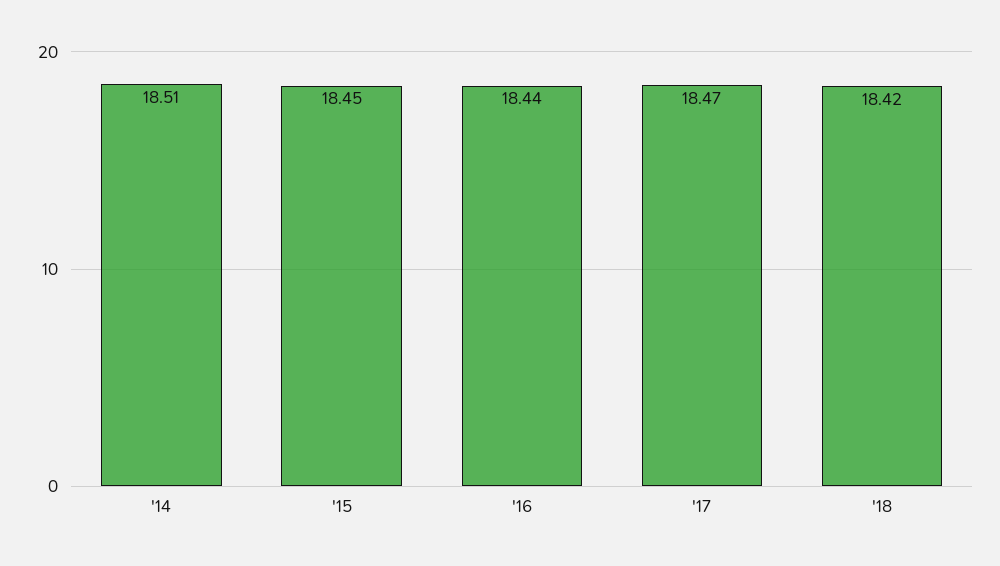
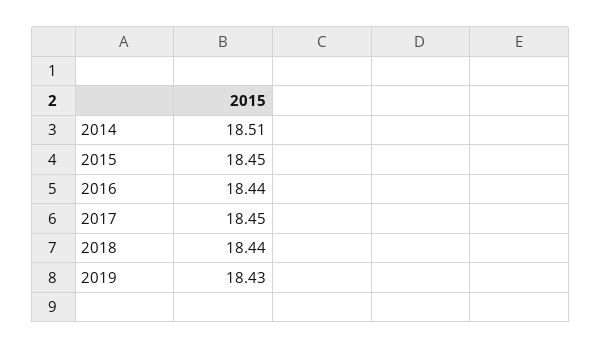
'17: 18.47 -> 18.45
'18: 18.42 -> 18.44
2019: none -> 18.43

